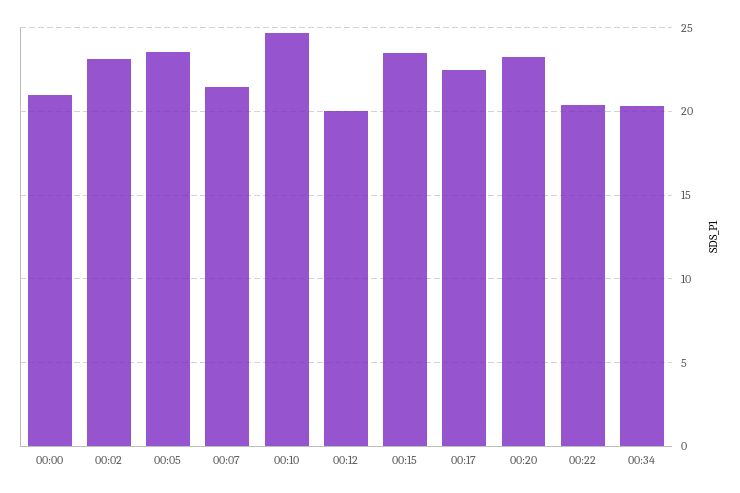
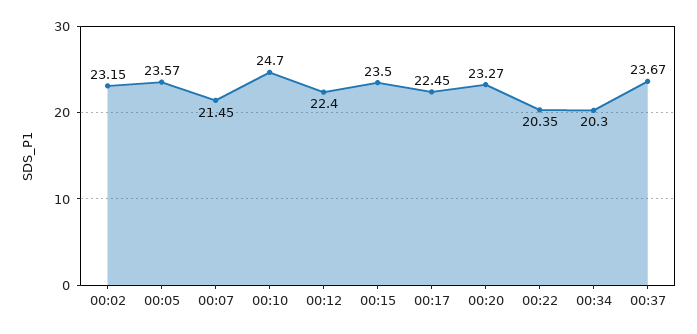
00:00: 21 -> none
00:12: 20 -> 22.4
00:37: none -> 23.67

